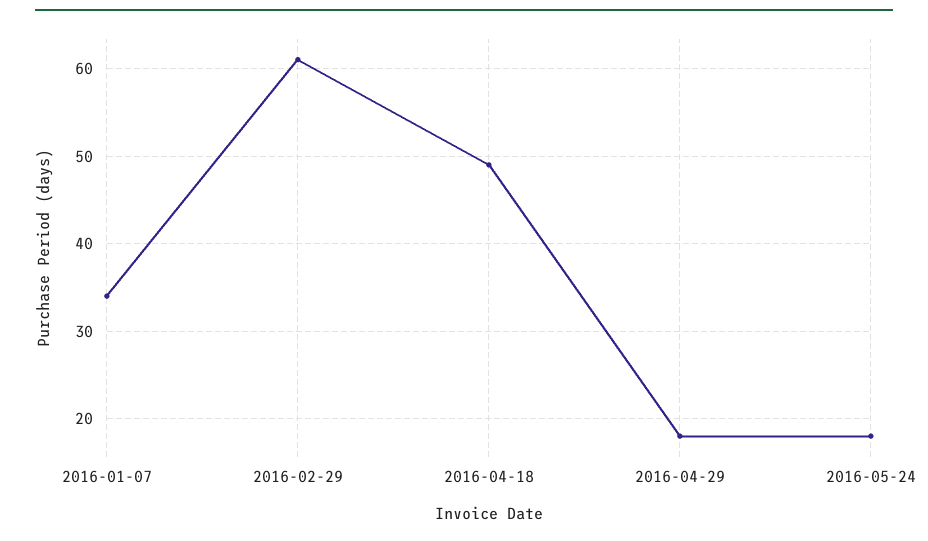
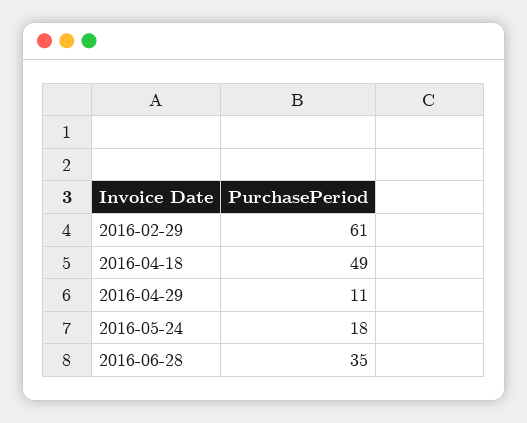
2016-01-07: 34 -> none
2016-04-29: 18 -> 11
2016-06-28: none -> 35

